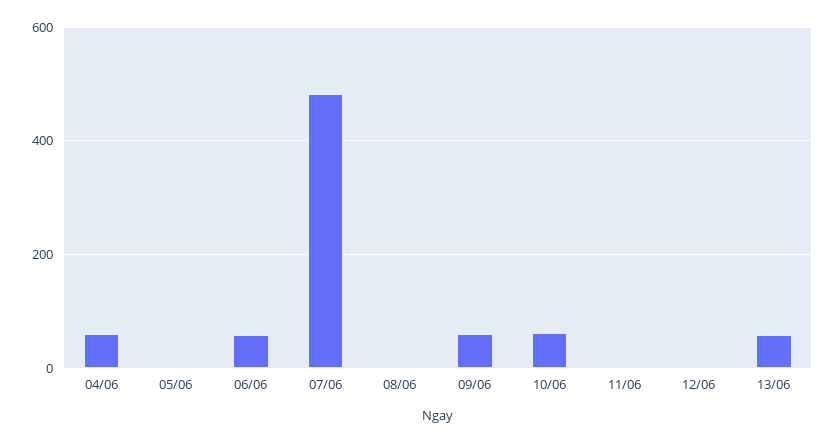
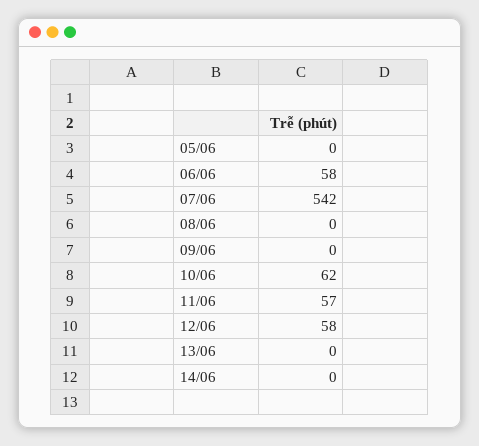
04/06: 60 -> none
07/06: 480 -> 542
09/06: 60 -> 0
11/06: 0 -> 57
12/06: 0 -> 58
13/06: 60 -> 0
14/06: none -> 0

